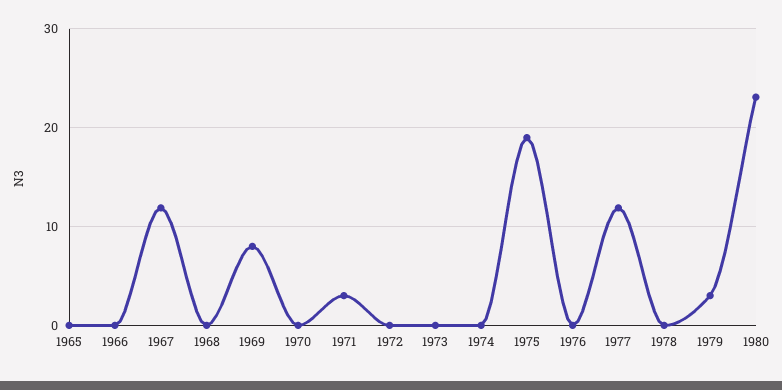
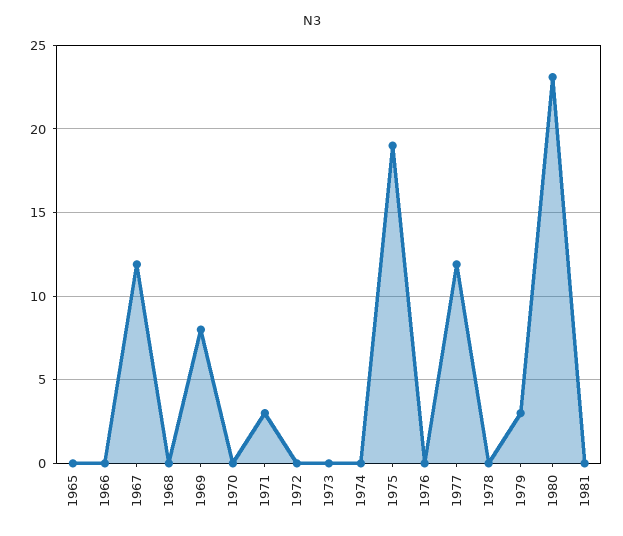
1981: none -> 0

